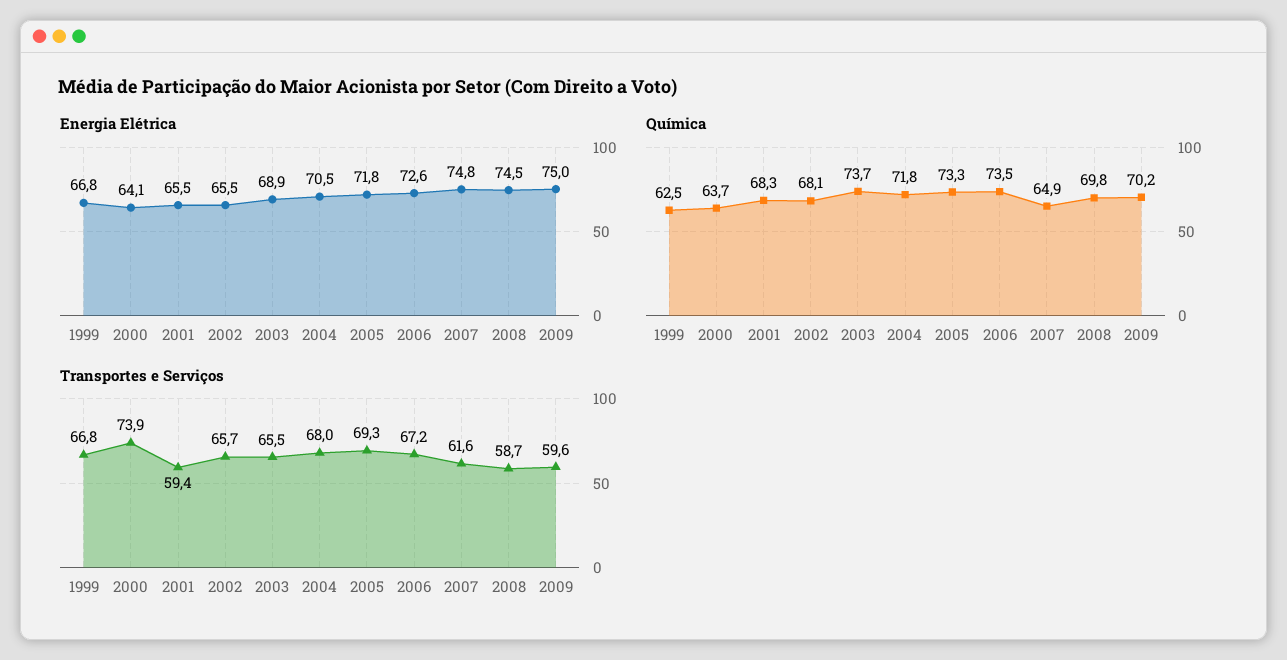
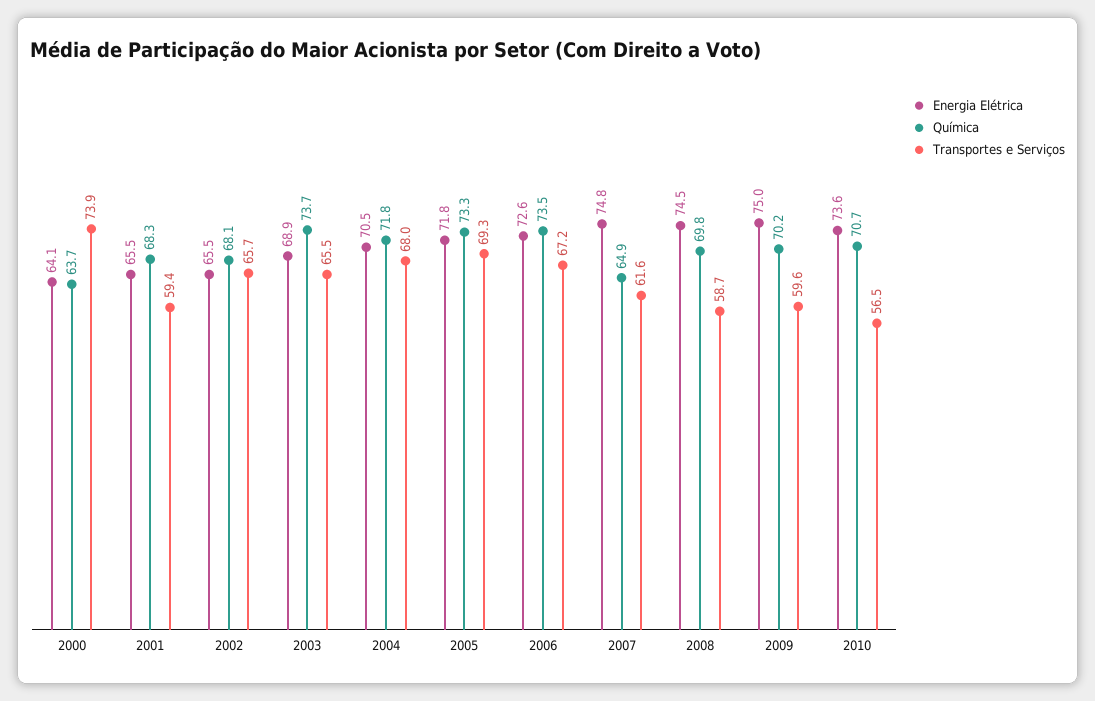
Energia Elétrica, 1999: 66.8 -> none
Química, 1999: 62.5 -> none
Transportes e Serviços, 1999: 66.8 -> none
Energia Elétrica, 2010: none -> 73.6
Química, 2010: none -> 70.7
Transportes e Serviços, 2010: none -> 56.5

